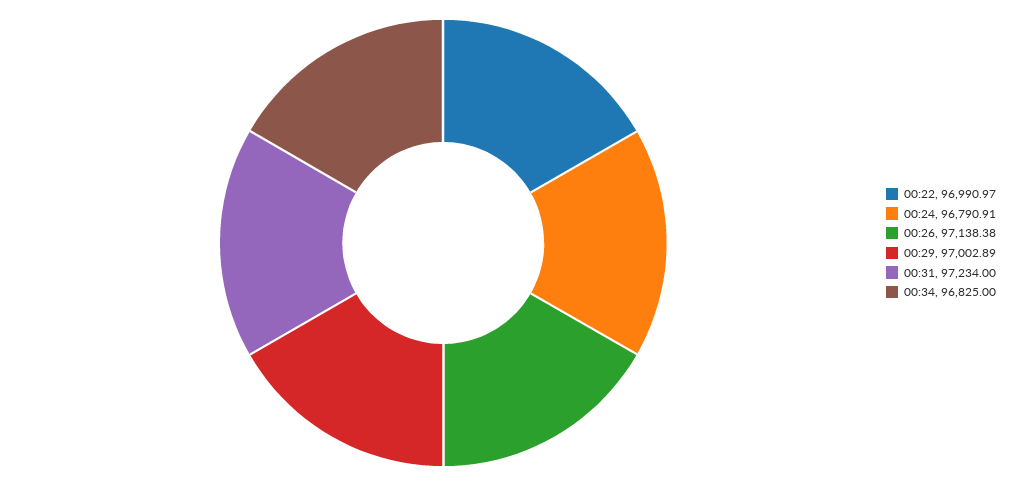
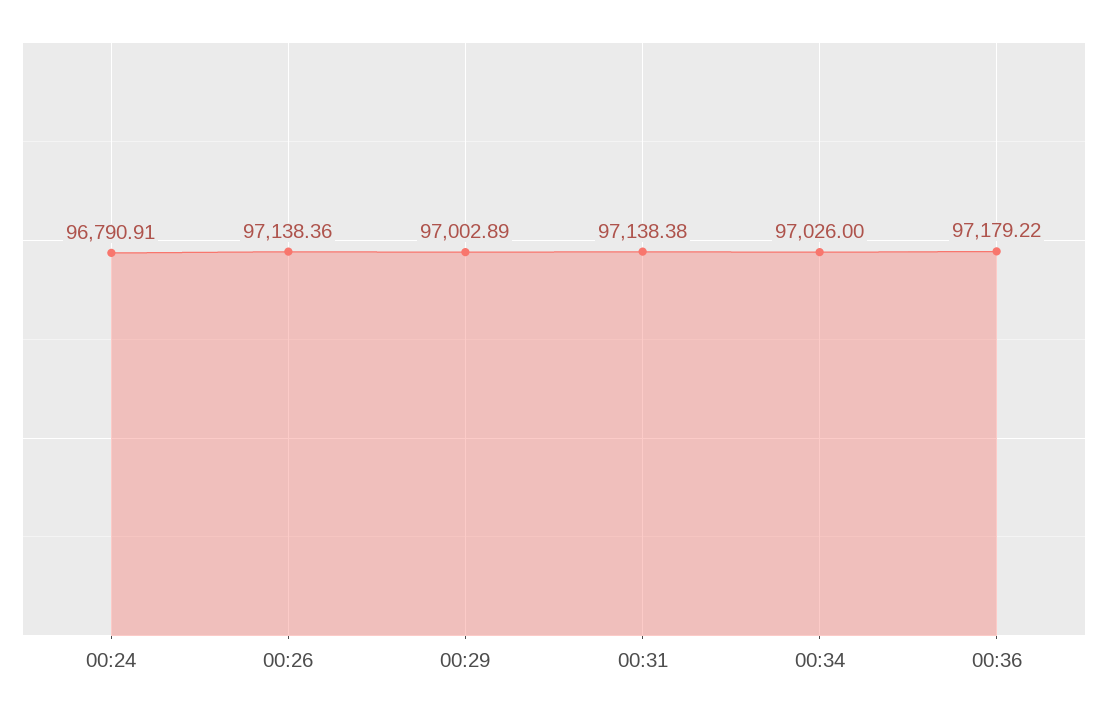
00:22: 96990.97 -> none
00:26: 97138.38 -> 97138.36
00:31: 97234 -> 97138.38
00:34: 96825 -> 97026
00:36: none -> 97179.22

